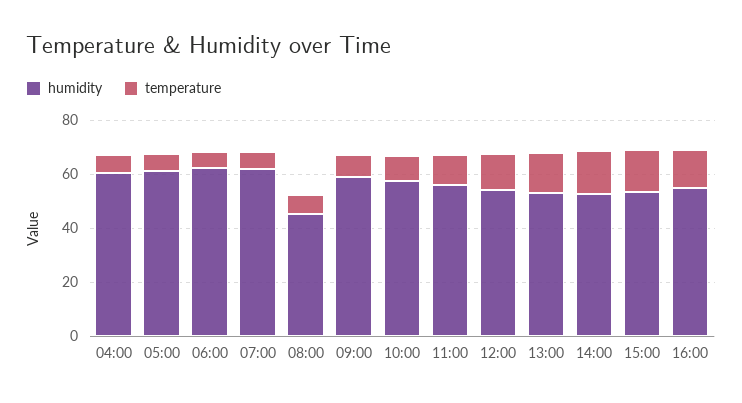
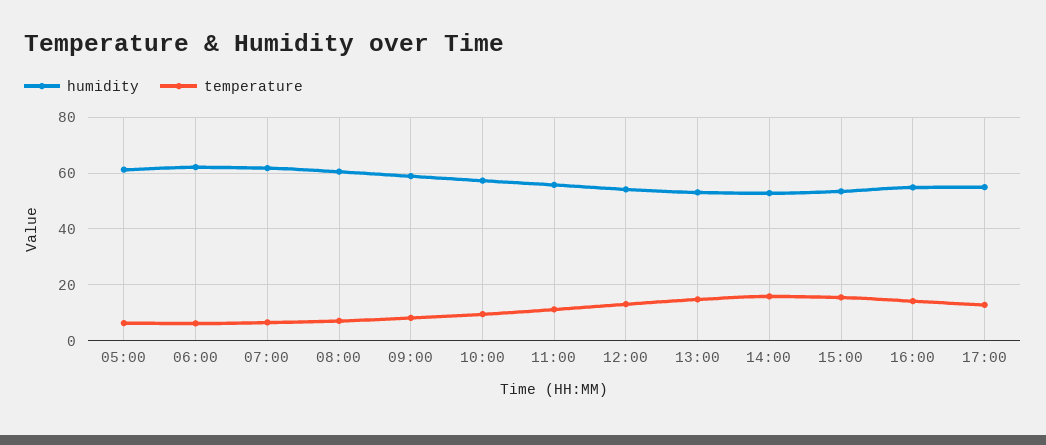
humidity, 04:00: 60 -> none
temperature, 04:00: 5 -> none
humidity, 08:00: 45 -> 60
humidity, 17:00: none -> 55
temperature, 17:00: none -> 12.5

